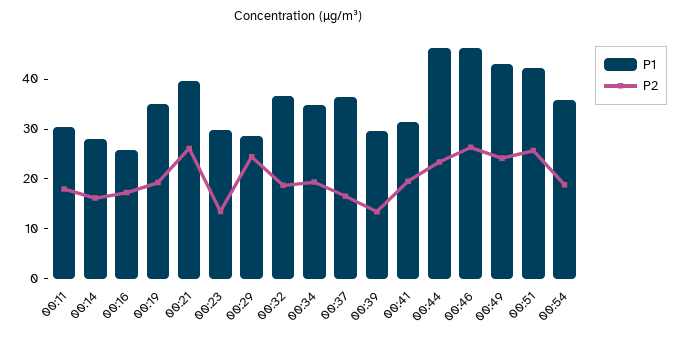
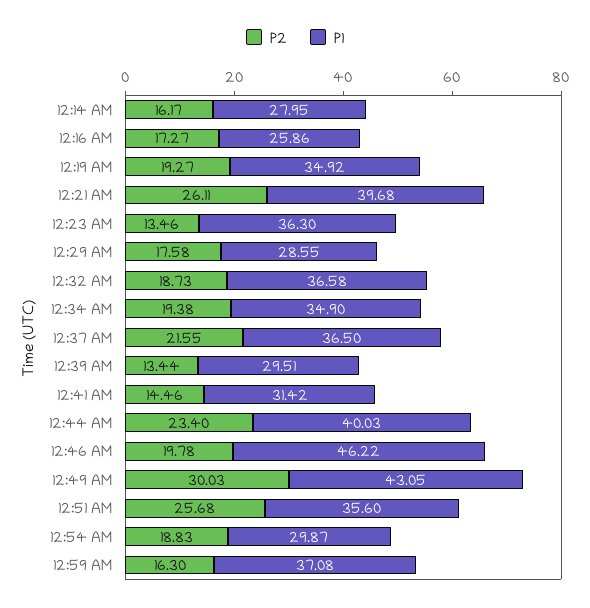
P1, 00:11: 30 -> none
P2, 00:11: 18 -> none
P1, 00:23: 30 -> 36.3
P2, 00:29: 24 -> 17.58
P2, 00:37: 16 -> 21.55
P2, 00:41: 20 -> 14.46
P1, 00:44: 46 -> 40.03
P2, 00:46: 26 -> 19.78
P2, 00:49: 24 -> 30.03
P1, 00:51: 42 -> 35.6
P1, 00:54: 36 -> 29.87
P2, 12:59 AM: none -> 16.3
P1, 12:59 AM: none -> 37.08

